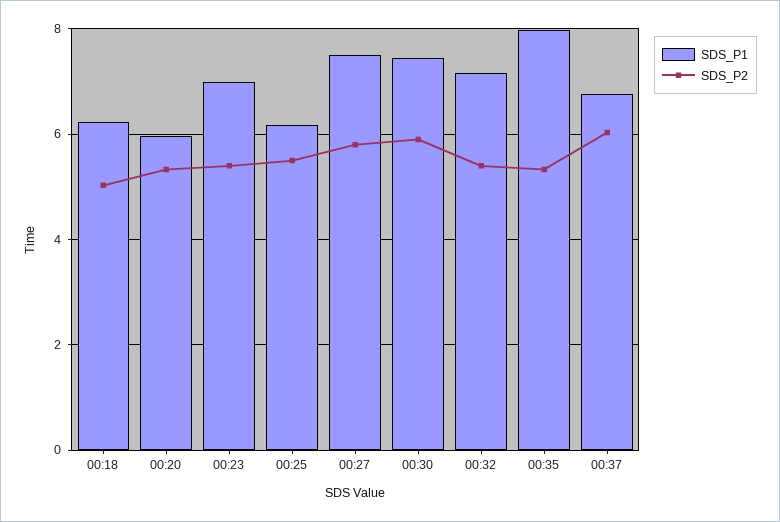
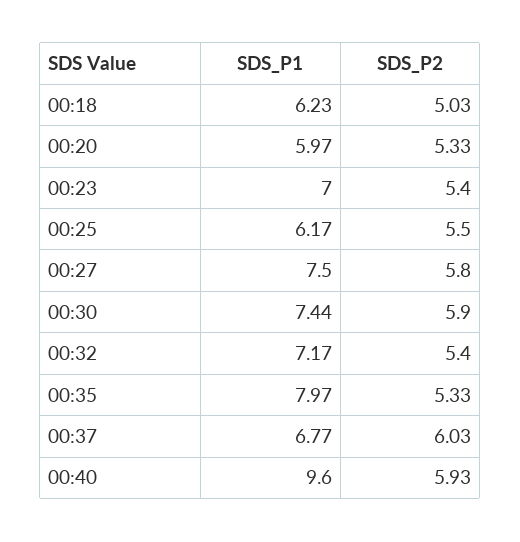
SDS_P1, 00:40: none -> 9.6
SDS_P2, 00:40: none -> 5.93

